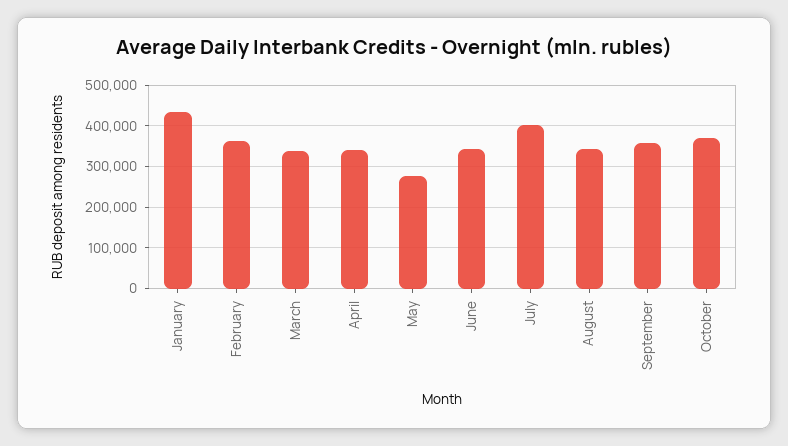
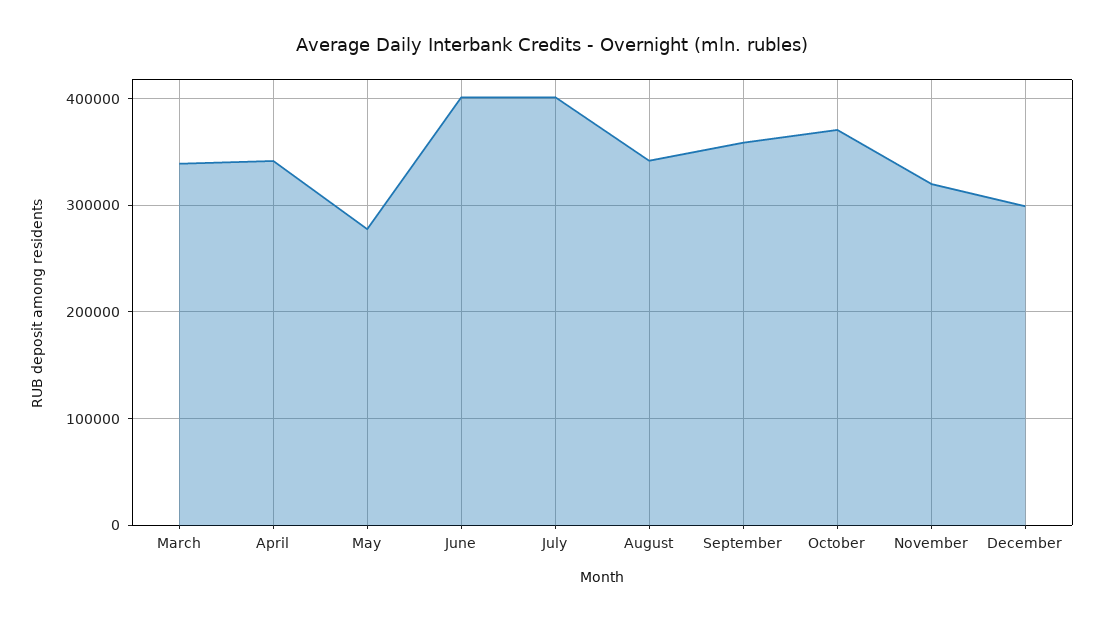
January: 440000 -> none
February: 360000 -> none
June: 340000 -> 400000
November: none -> 320000
December: none -> 300000

